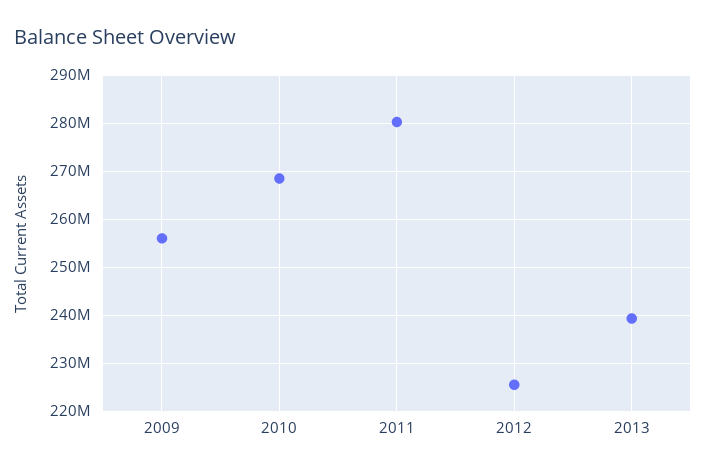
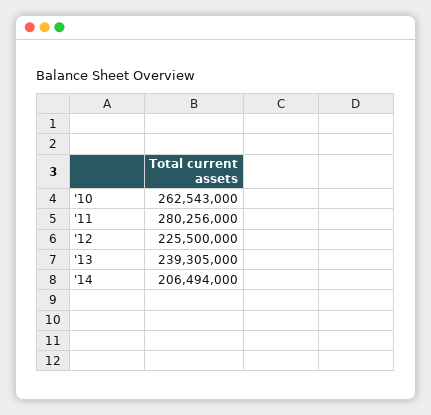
2009: 256000000 -> none
2010: 268000000 -> 262543000
'14: none -> 206494000

